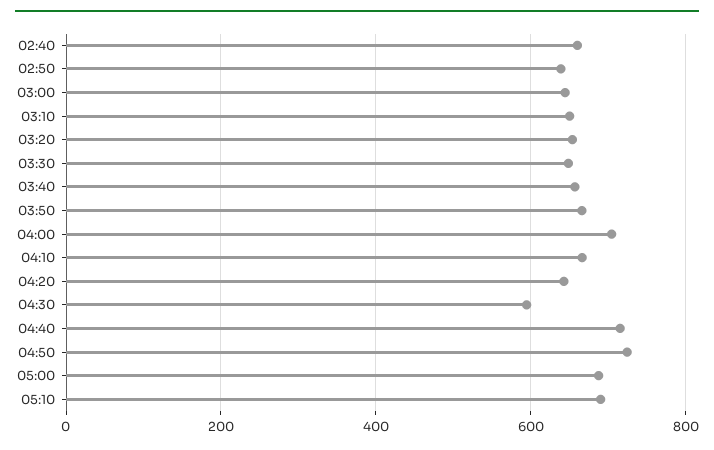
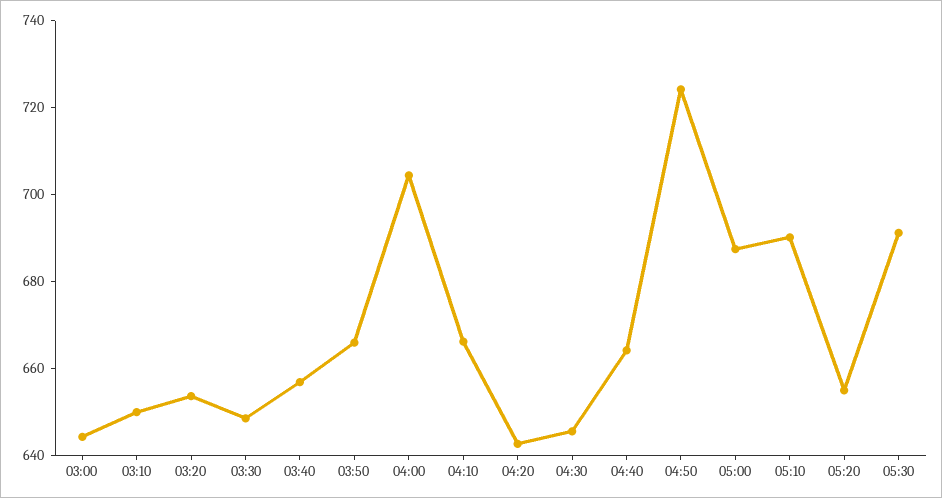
02:40: 660 -> none
02:50: 640 -> none
04:30: 600 -> 645
04:40: 720 -> 665
05:20: none -> 655
05:30: none -> 690

